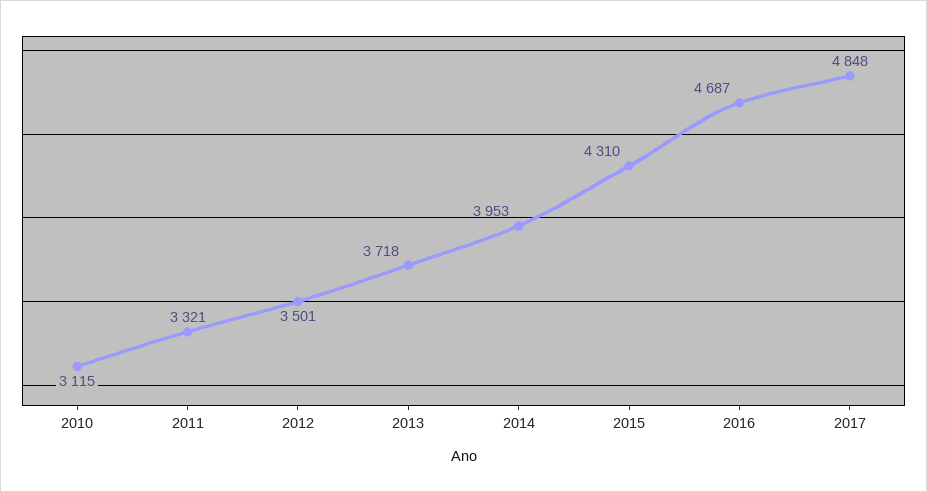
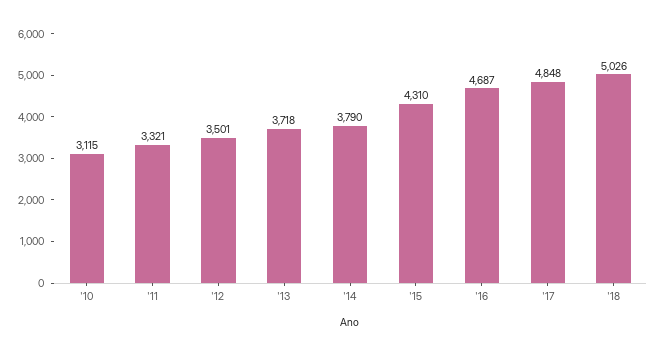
2014: 3953 -> 3790
'18: none -> 5026

